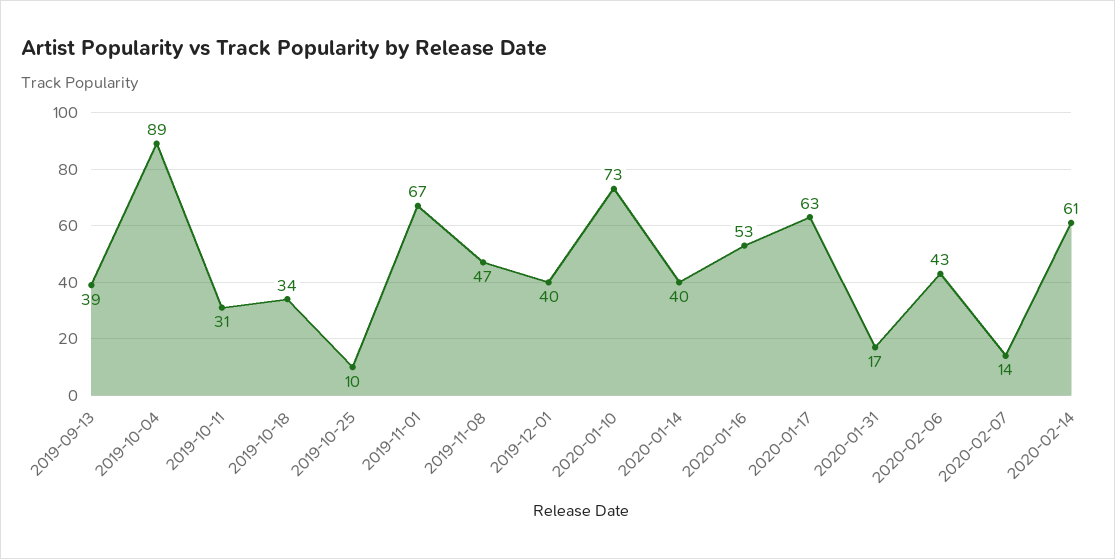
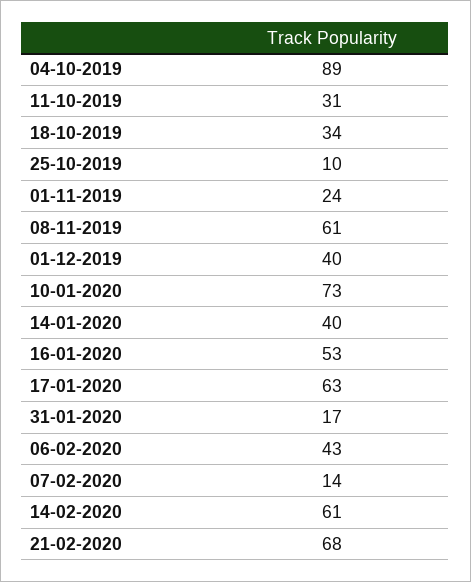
2019-09-13: 39 -> none
2019-11-01: 67 -> 24
2019-11-08: 47 -> 61
21-02-2020: none -> 68

